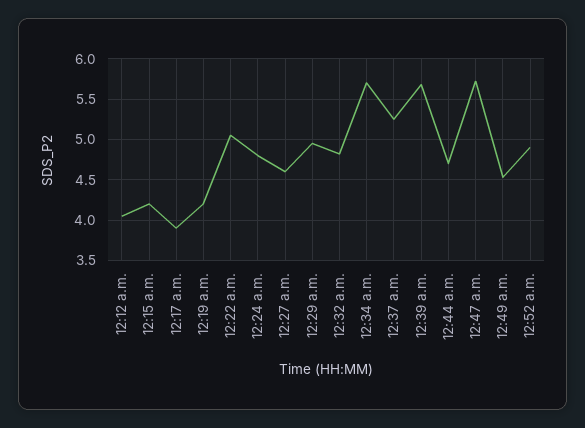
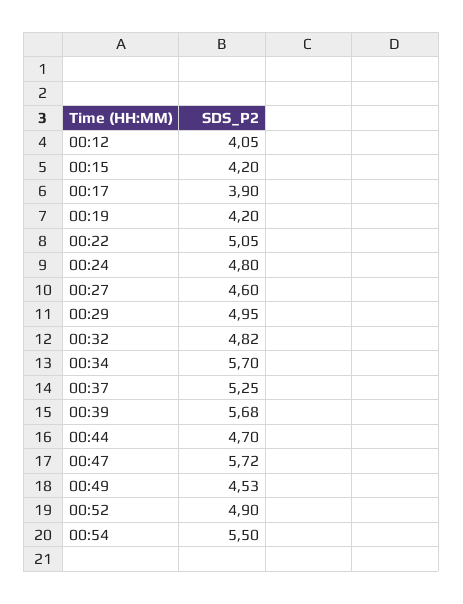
00:54: none -> 5.5

